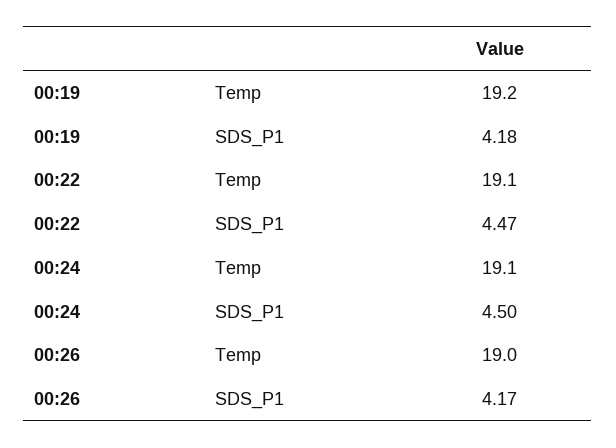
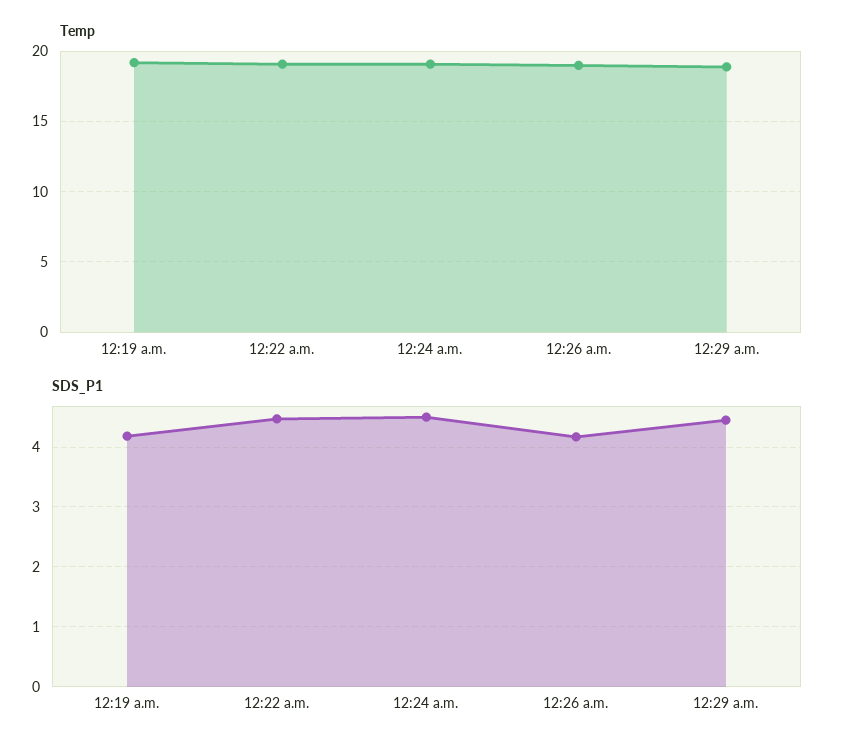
Temp, 12:29 a.m.: none -> 19
SDS_P1, 12:29 a.m.: none -> 4.4

